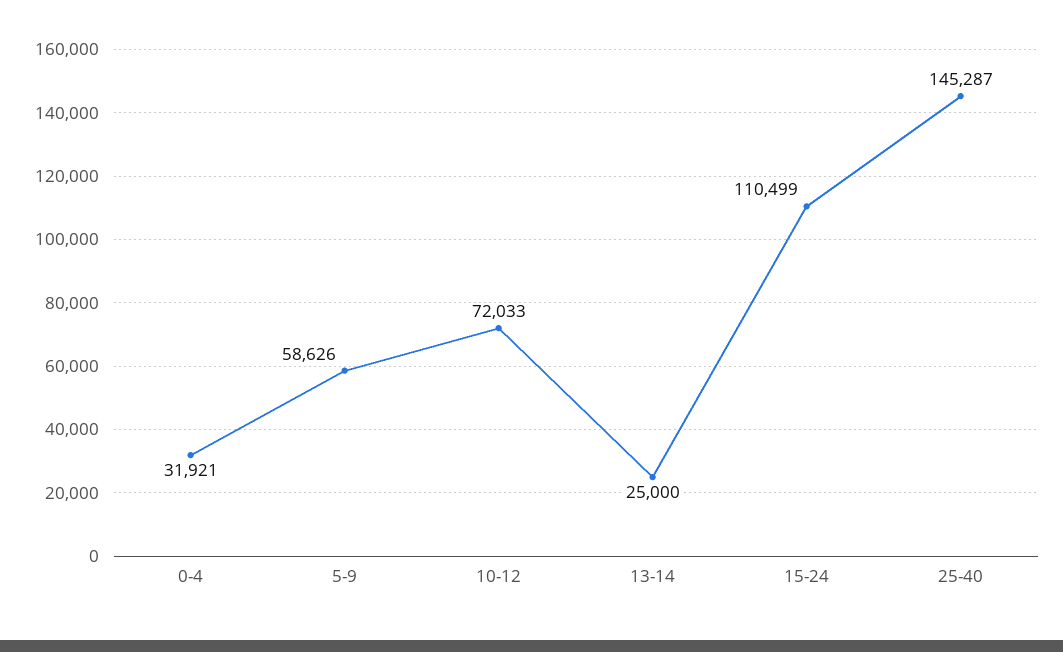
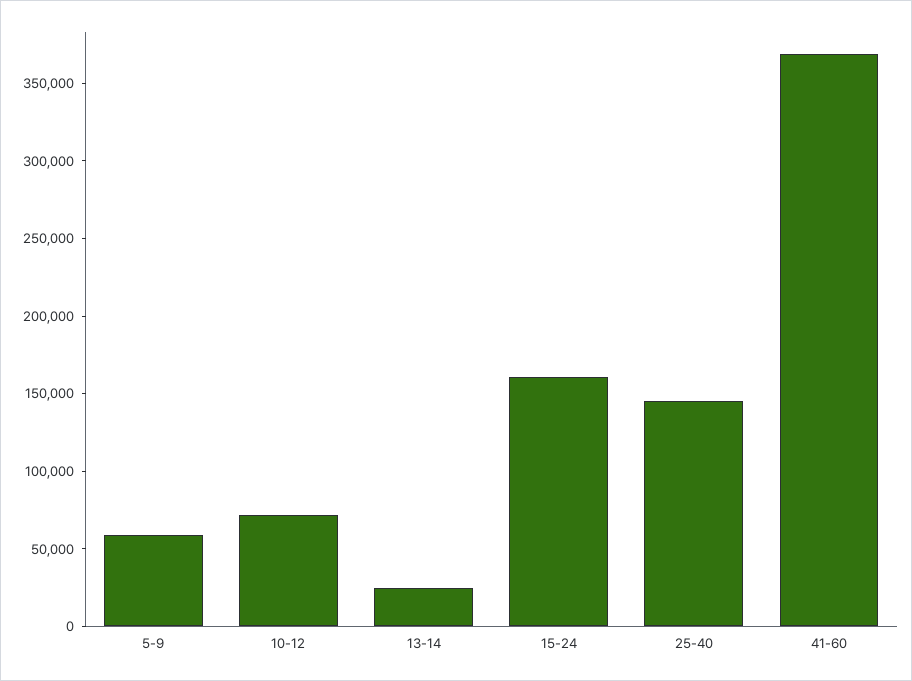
0-4: 31921 -> none
15-24: 110499 -> 160000
41-60: none -> 370000

